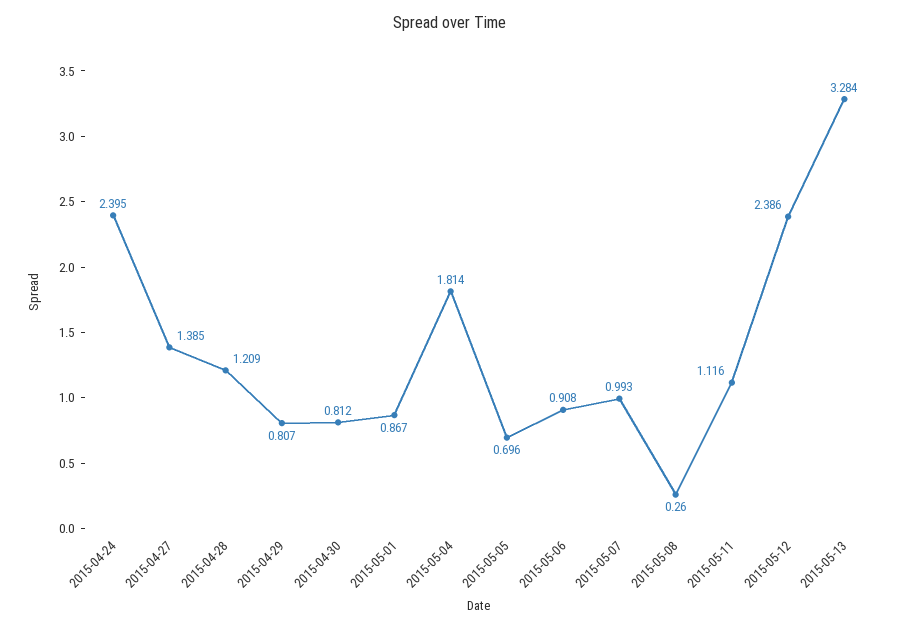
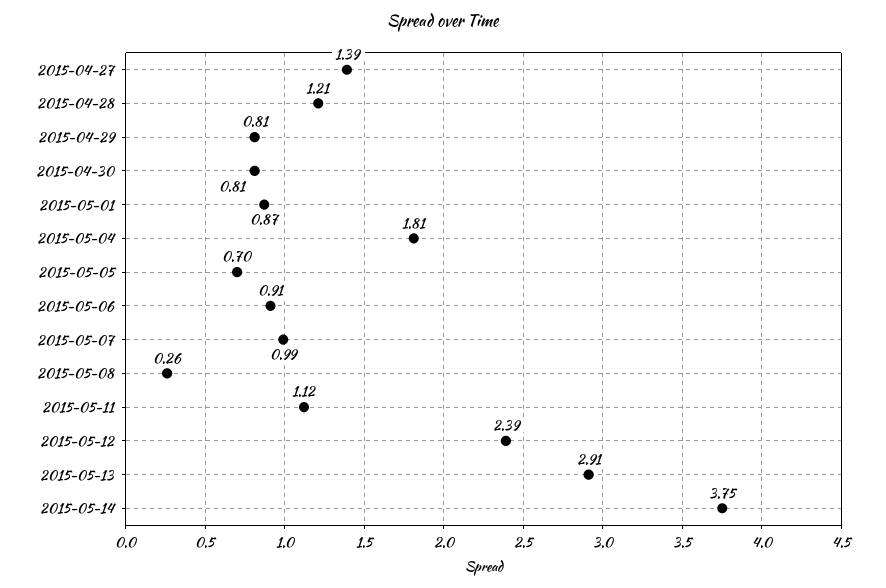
2015-04-24: 2.395 -> none
2015-05-13: 3.284 -> 2.91
2015-05-14: none -> 3.75

